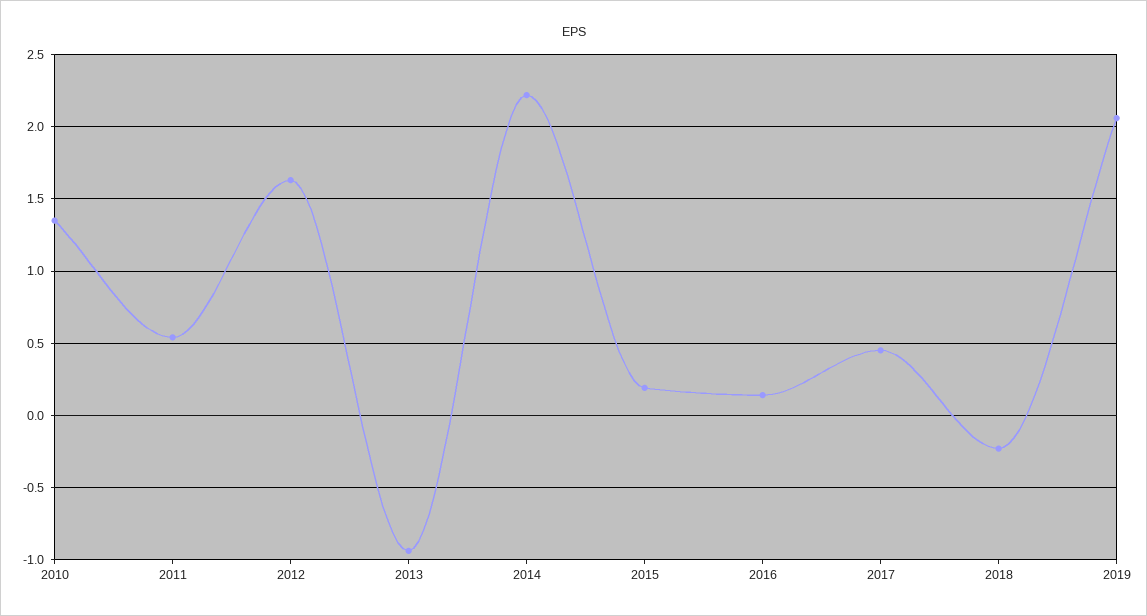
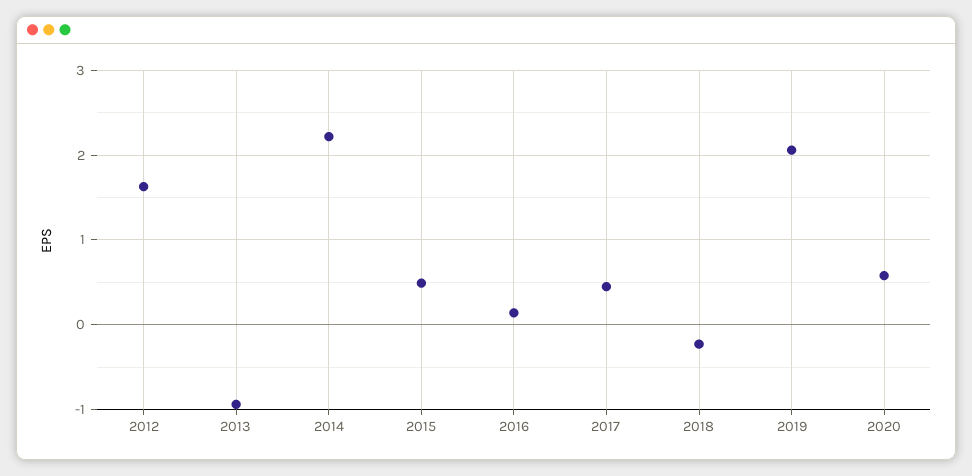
2010: 1.35 -> none
2011: 0.55 -> none
2015: 0.2 -> 0.5
2020: none -> 0.6

